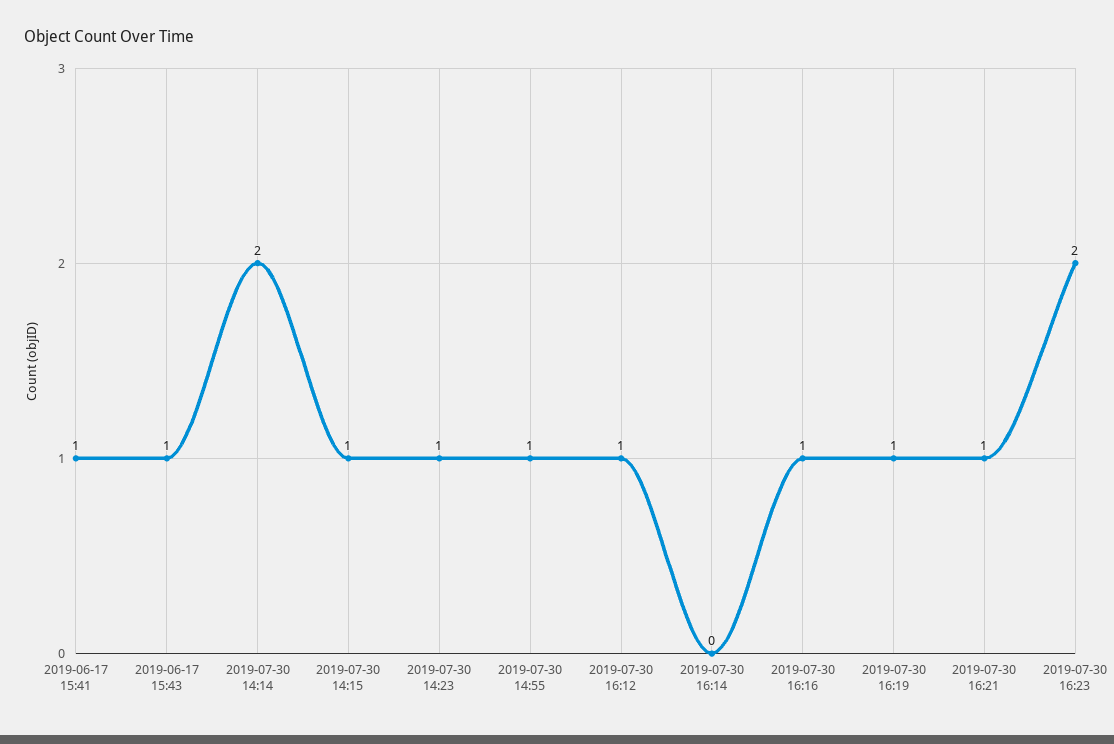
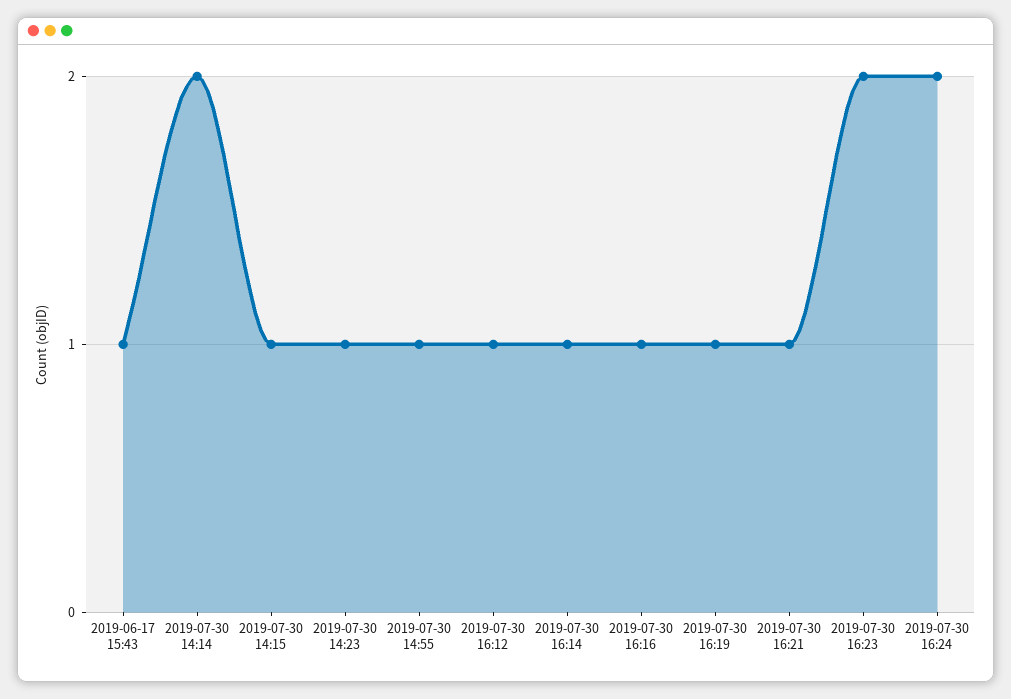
2019-06-17 15:41: 1 -> none
2019-07-30 16:14: 0 -> 1
2019-07-30 16:24: none -> 2

